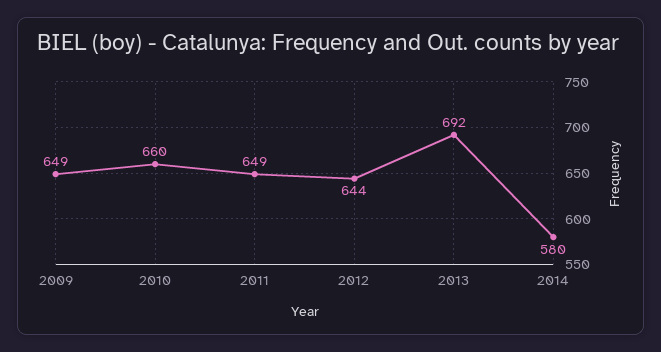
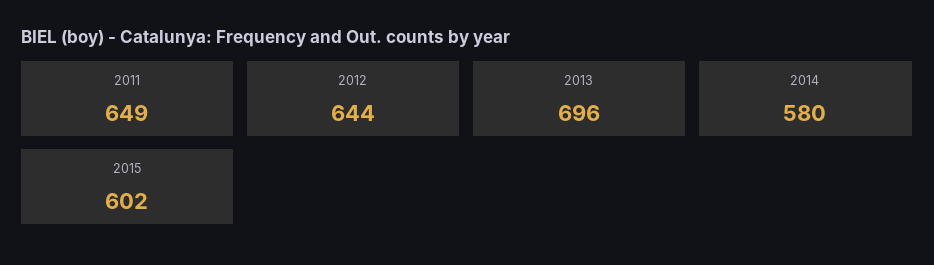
2009: 649 -> none
2010: 660 -> none
2013: 692 -> 696
2015: none -> 602

